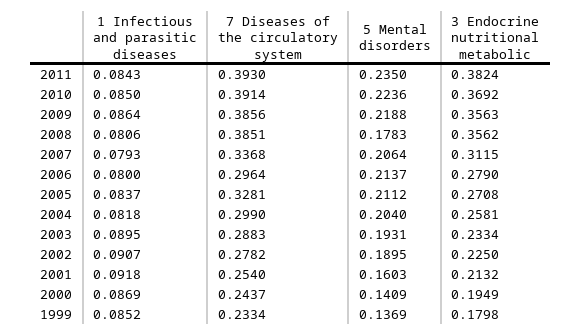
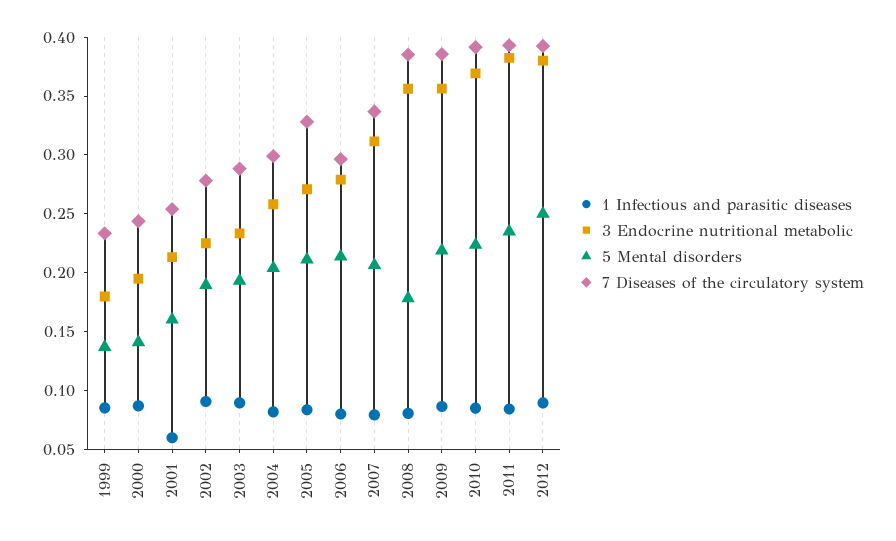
1 Infectious and parasitic diseases, 2001: 0.0918 -> 0.06
1 Infectious and parasitic diseases, 2012: none -> 0.09
3 Endocrine nutritional metabolic, 2012: none -> 0.38
5 Mental disorders, 2012: none -> 0.25
7 Diseases of the circulatory system, 2012: none -> 0.39

